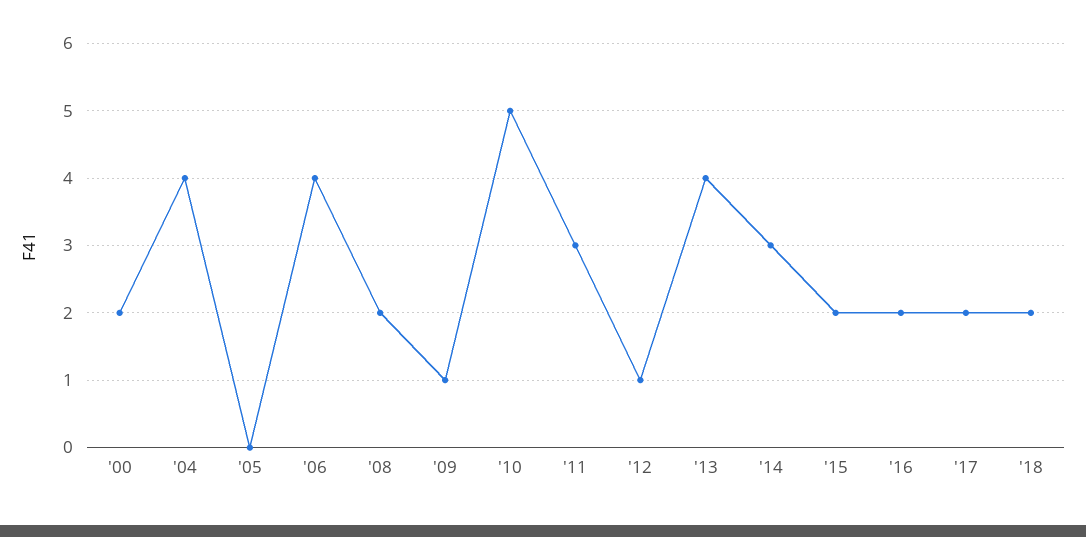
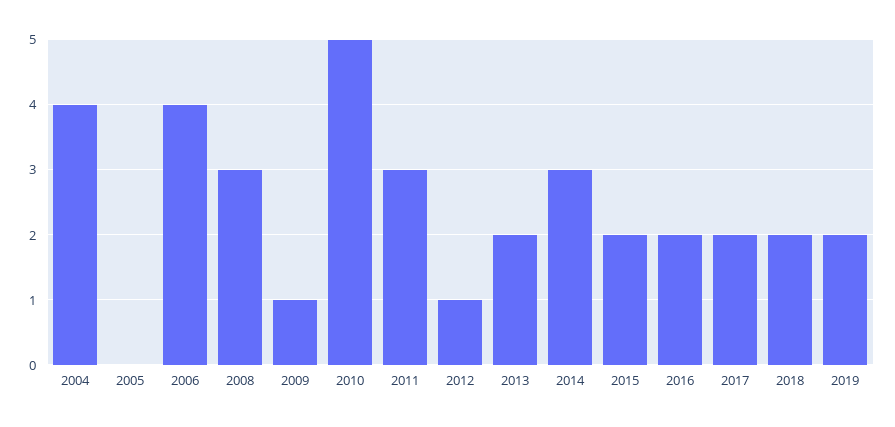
'00: 2 -> none
'08: 2 -> 3
'13: 4 -> 2
2019: none -> 2

